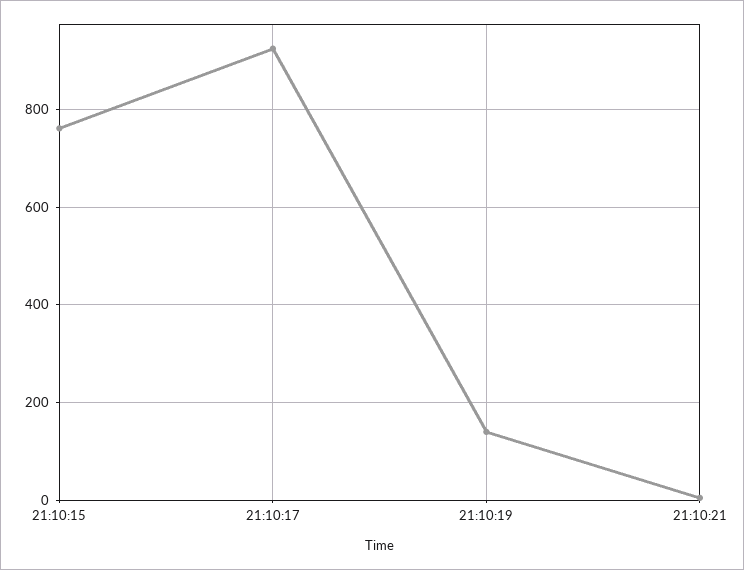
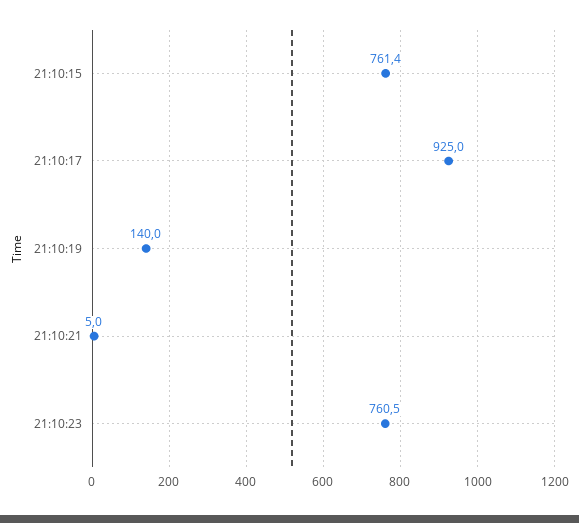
21:10:23: none -> 760.5

